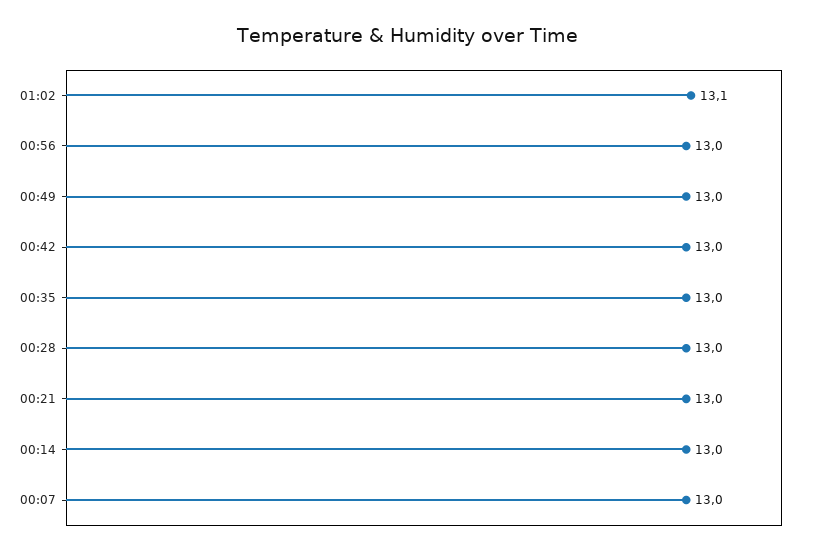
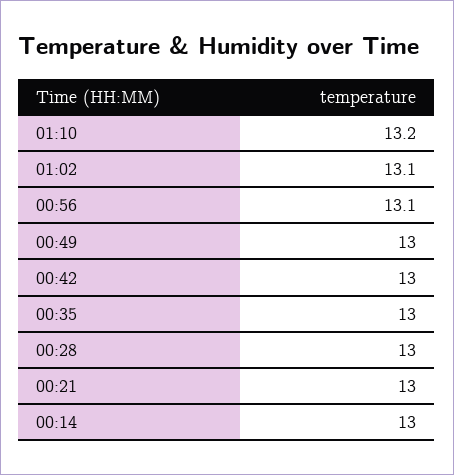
00:56: 13 -> 13.1
00:07: 13 -> none
01:10: none -> 13.2

